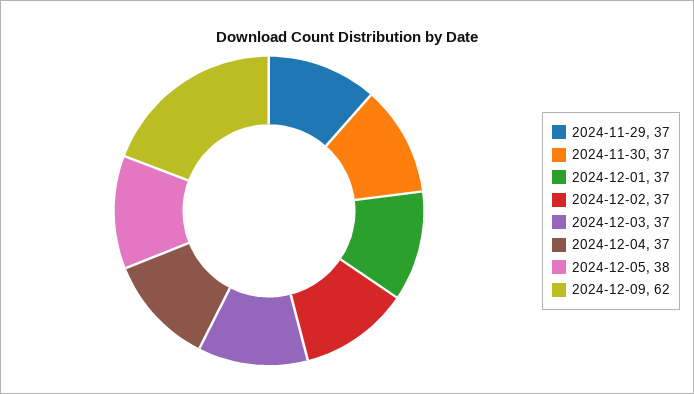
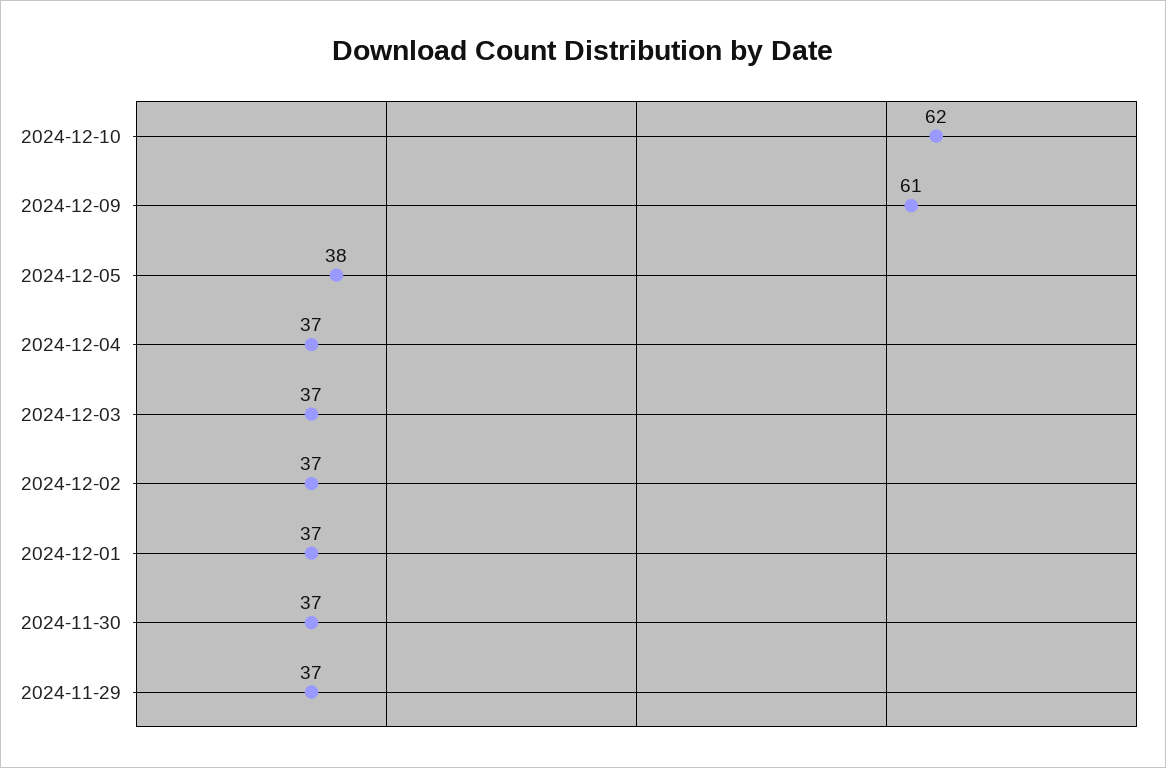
2024-12-09: 62 -> 61
2024-12-10: none -> 62

